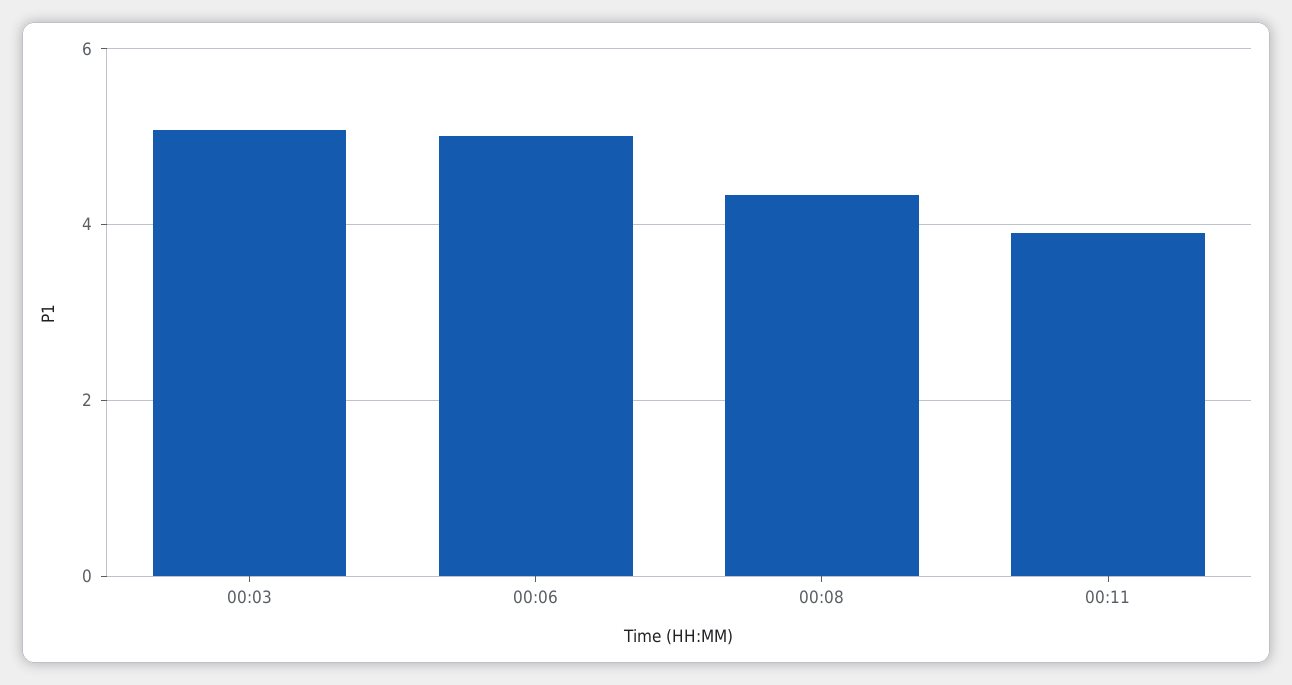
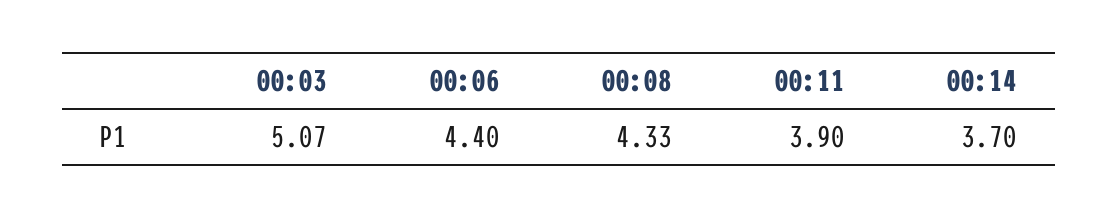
00:06: 5 -> 4.4
00:14: none -> 3.7

